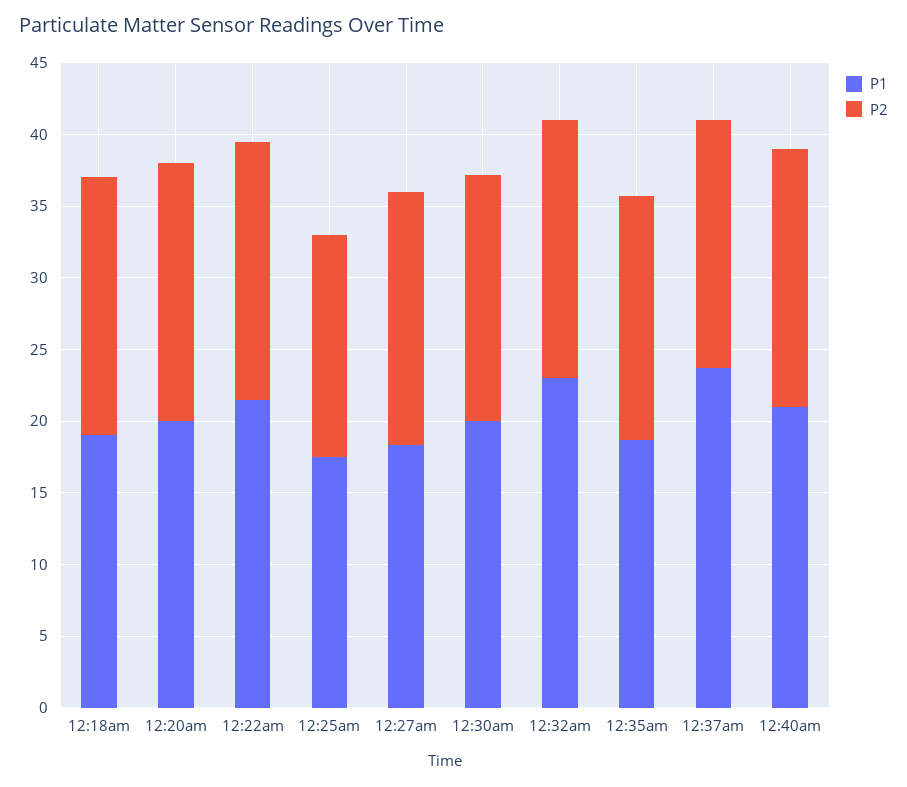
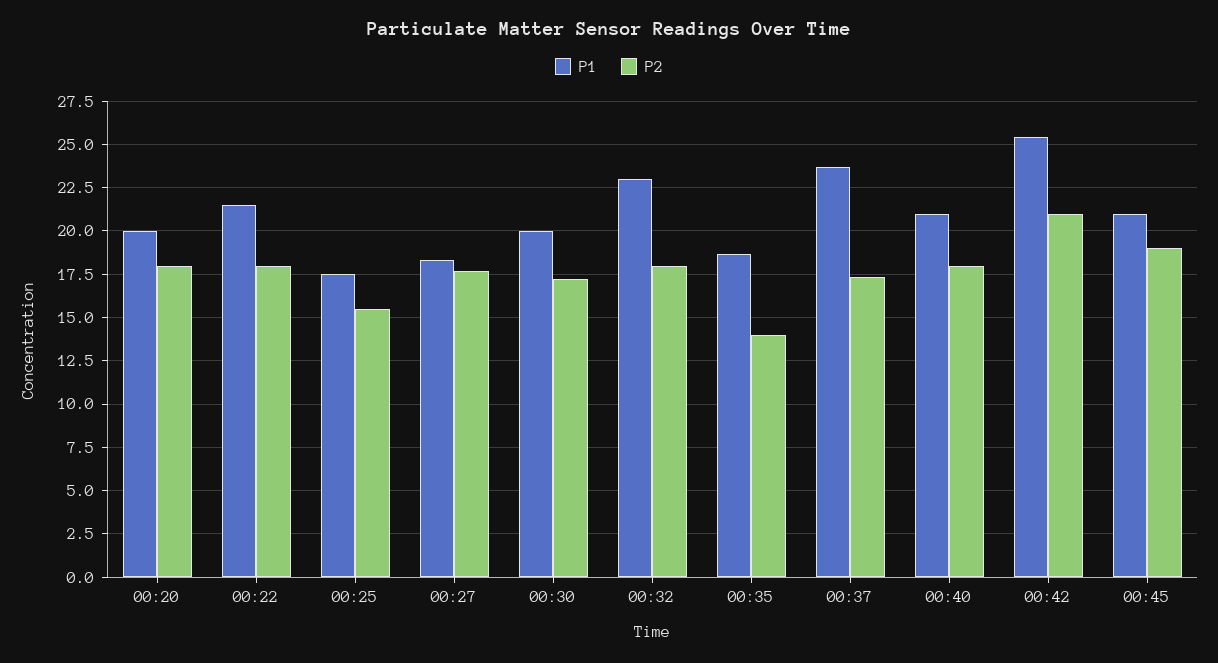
P1, 12:18am: 19 -> none
P2, 12:18am: 18 -> none
P2, 12:35am: 17 -> 14
P1, 00:42: none -> 25.5
P2, 00:42: none -> 21
P1, 00:45: none -> 21
P2, 00:45: none -> 19

